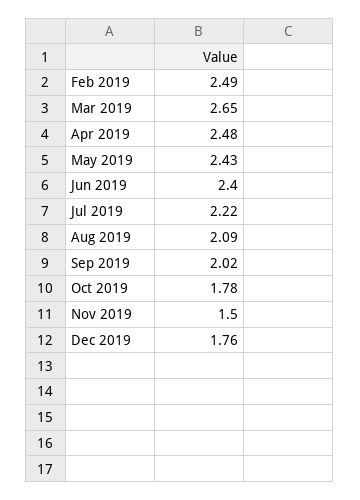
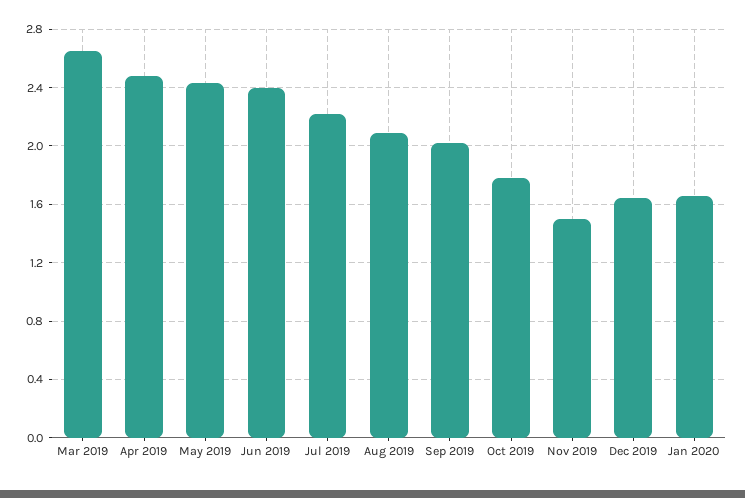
Feb 2019: 2.49 -> none
Dec 2019: 1.76 -> 1.65
Jan 2020: none -> 1.65

